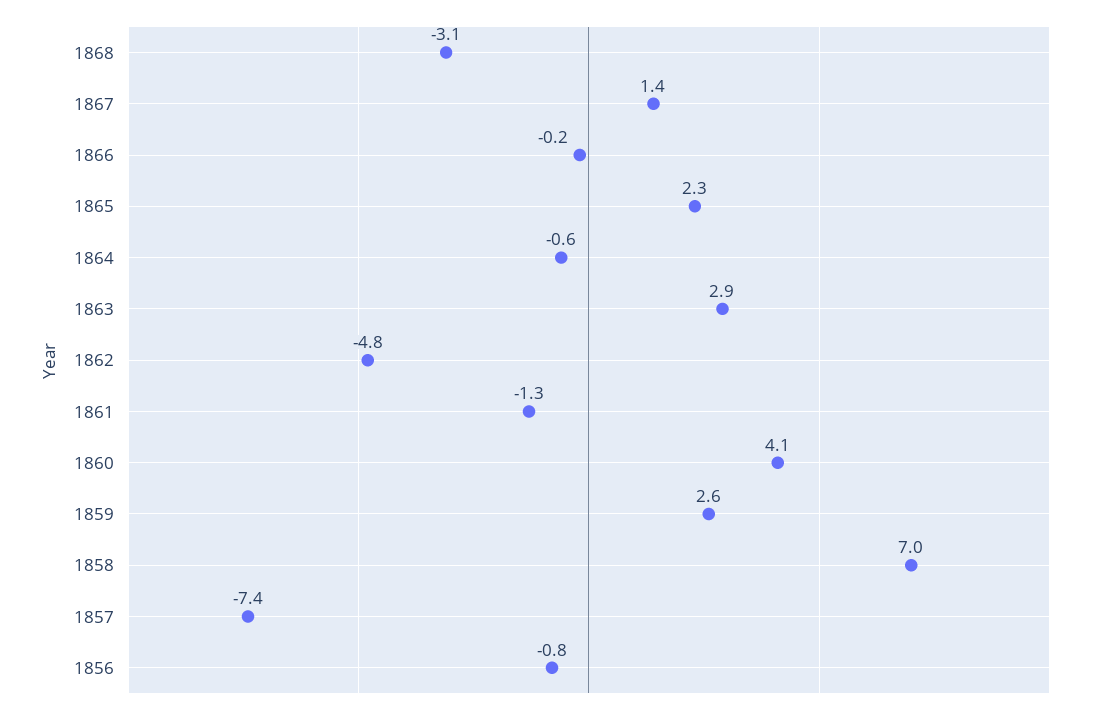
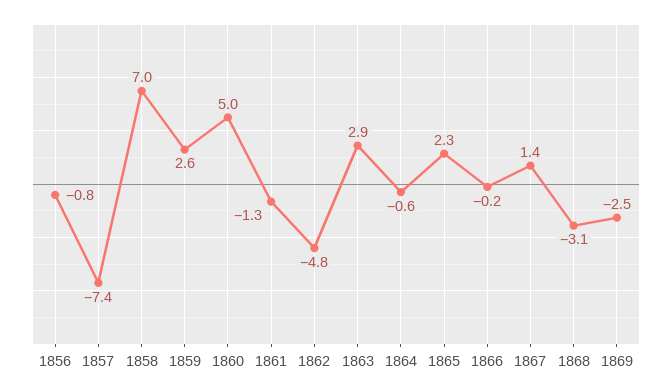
1860: 4.1 -> 5
1869: none -> -2.5

